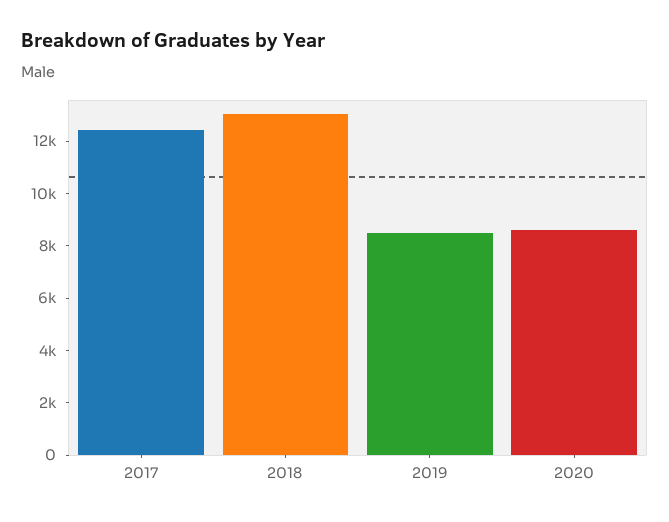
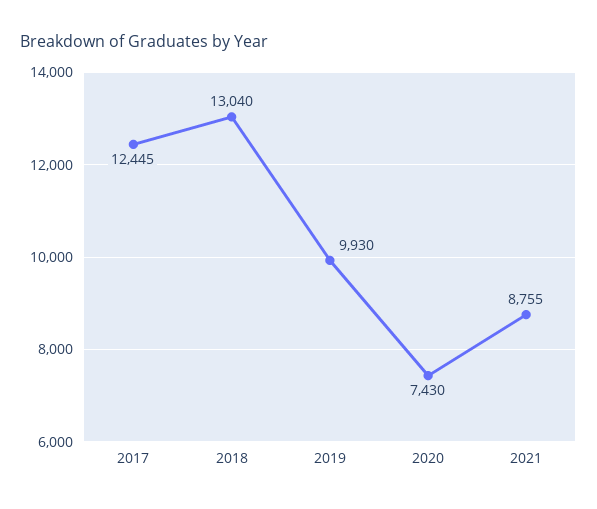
2019: 8500 -> 9930
2020: 8500 -> 7430
2021: none -> 8755

